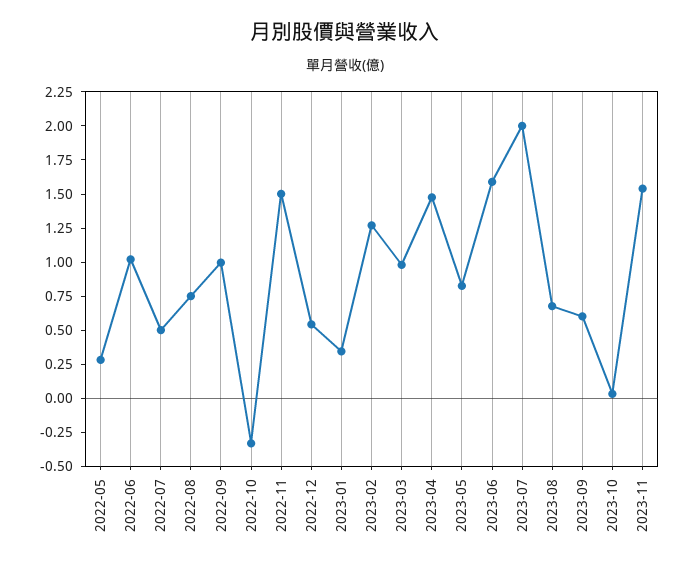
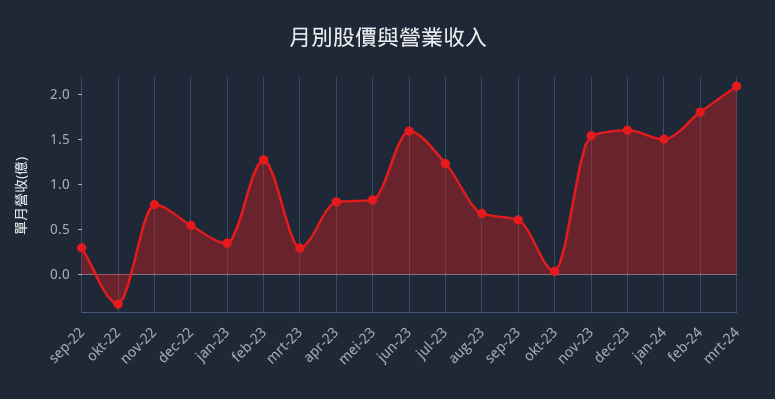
2022-05: 0.25 -> none
2022-06: 1 -> none
2022-07: 0.5 -> none
2022-08: 0.75 -> none
2022-09: 1 -> 0.3
2022-11: 1.5 -> 0.8
2023-03: 1 -> 0.3
2023-04: 1.5 -> 0.8
2023-07: 2 -> 1.2
dec-23: none -> 1.6
jan-24: none -> 1.5
feb-24: none -> 1.8
mrt-24: none -> 2.1

